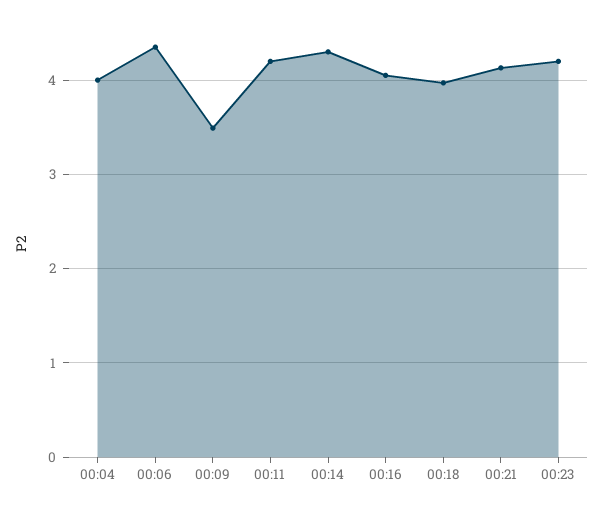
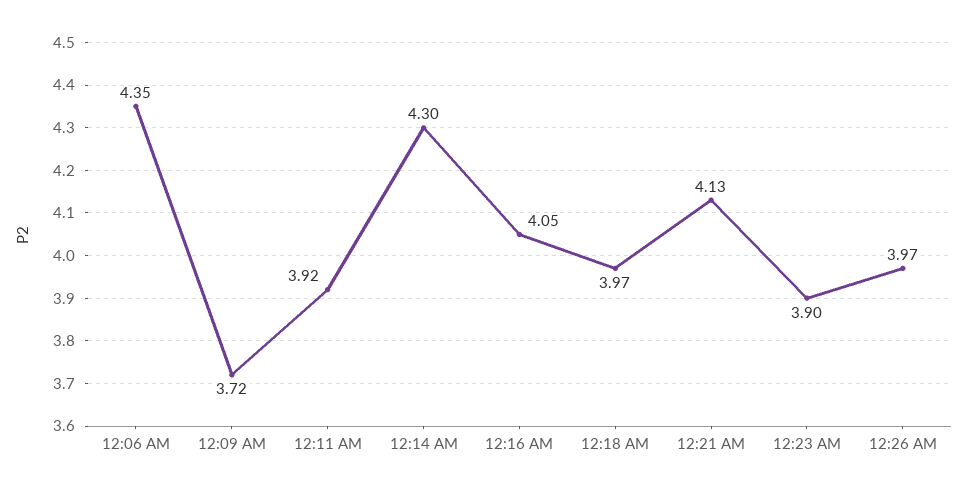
00:04: 4 -> none
00:09: 3.5 -> 3.72
00:11: 4.2 -> 3.92
00:23: 4.2 -> 3.9
12:26 AM: none -> 3.97

